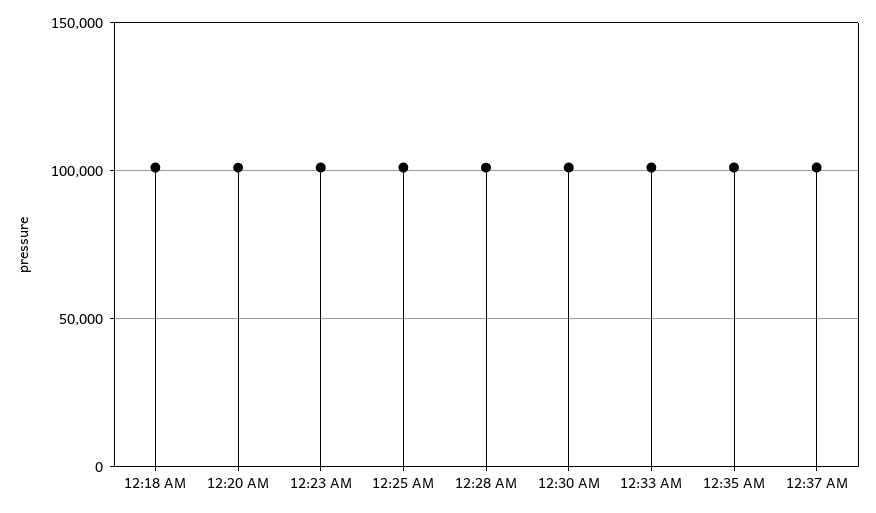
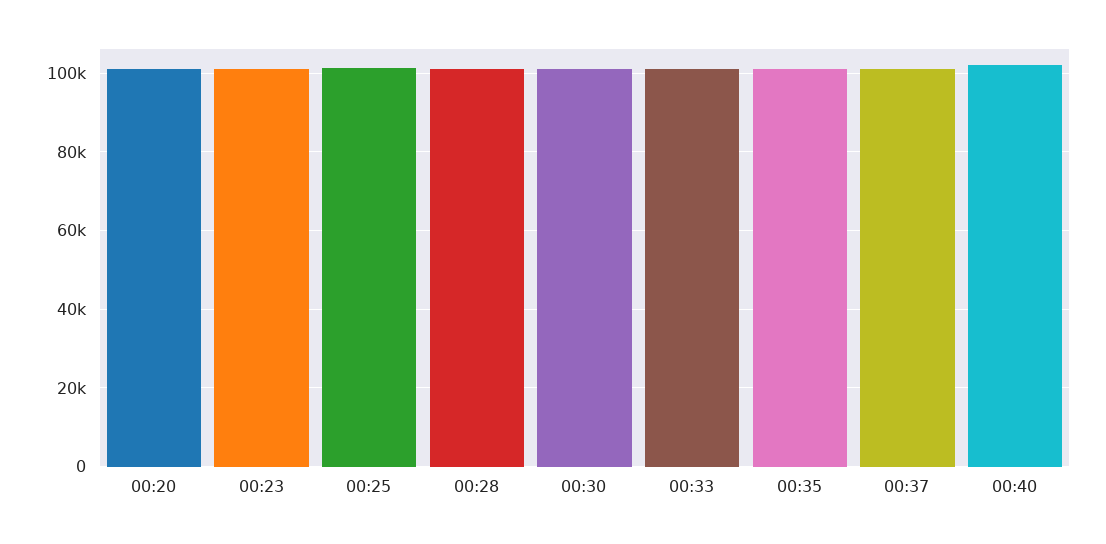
12:18 AM: 100000 -> none
00:40: none -> 102000

